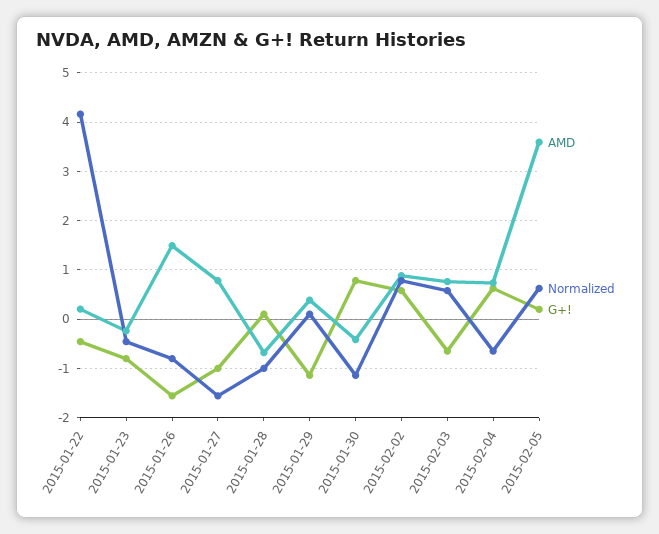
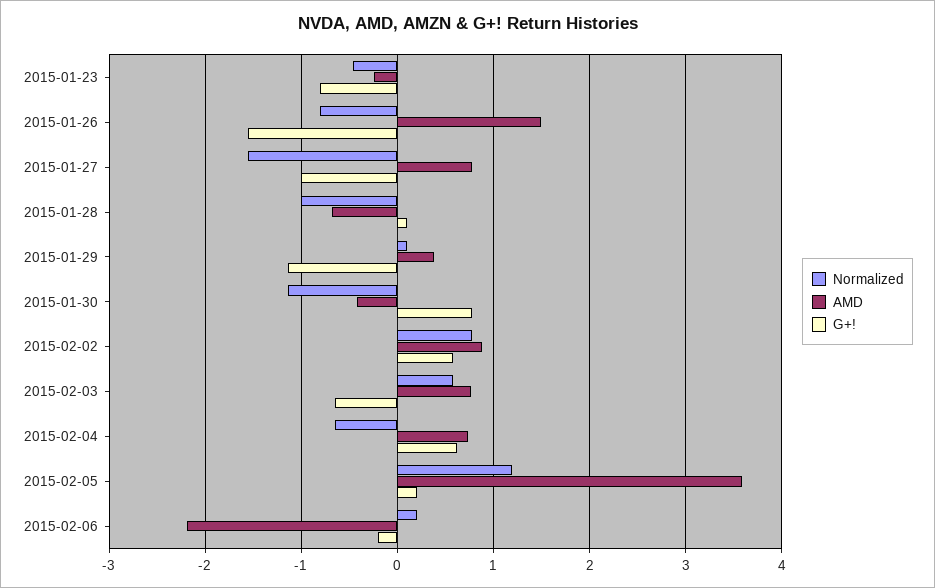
AMD, 2015-01-22: 0.2 -> none
Normalized, 2015-01-22: 4.2 -> none
G+!, 2015-01-22: -0.4 -> none
Normalized, 2015-02-05: 0.6 -> 1.2
Normalized, 2015-02-06: none -> 0.2
AMD, 2015-02-06: none -> -2.2
G+!, 2015-02-06: none -> -0.2

